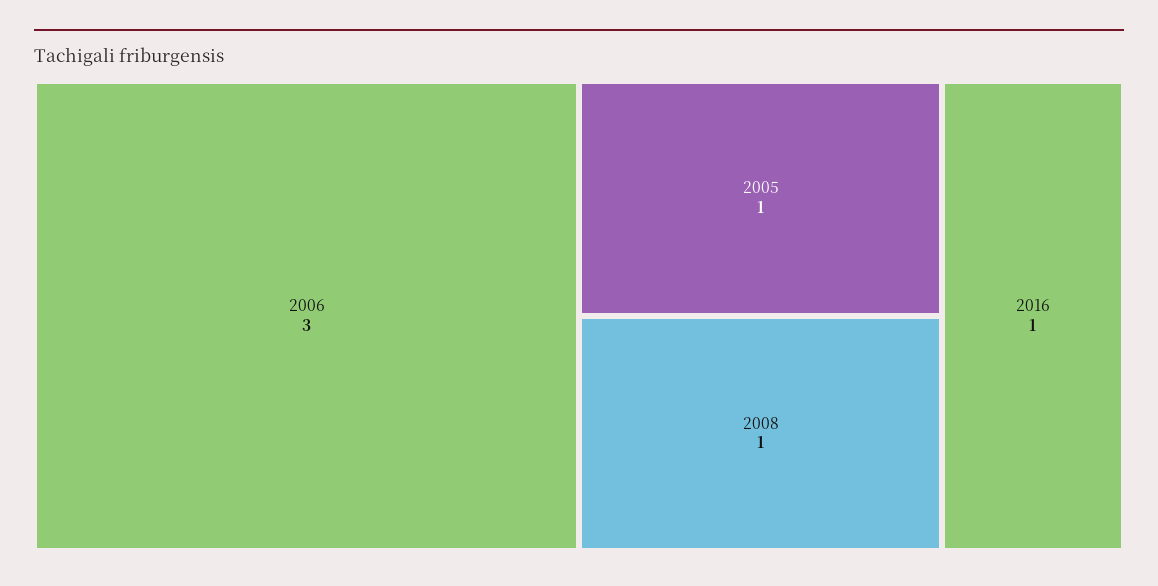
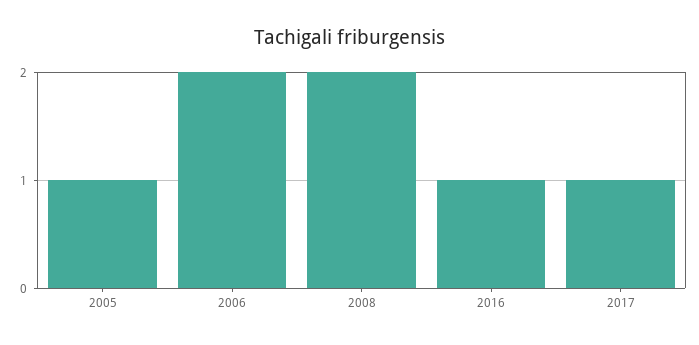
2006: 3 -> 2
2008: 1 -> 2
2017: none -> 1

